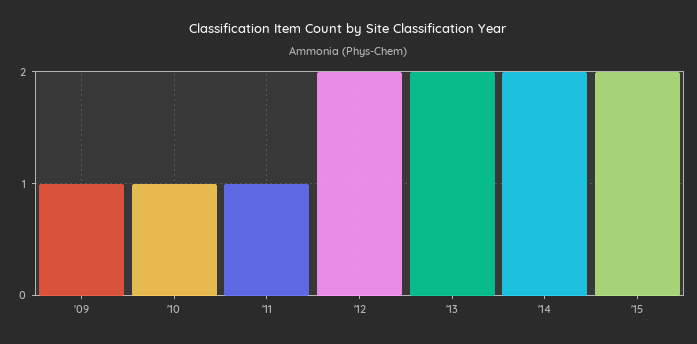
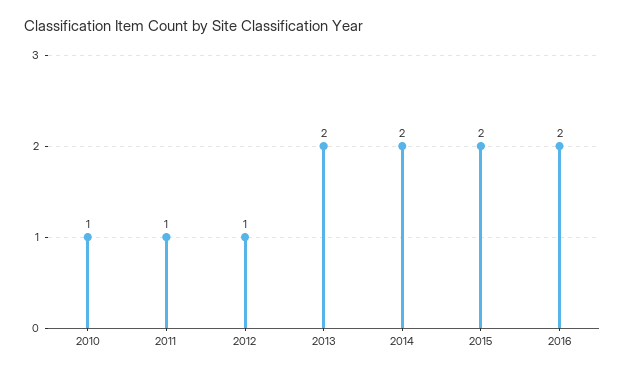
'09: 1 -> none
'12: 2 -> 1
2016: none -> 2

